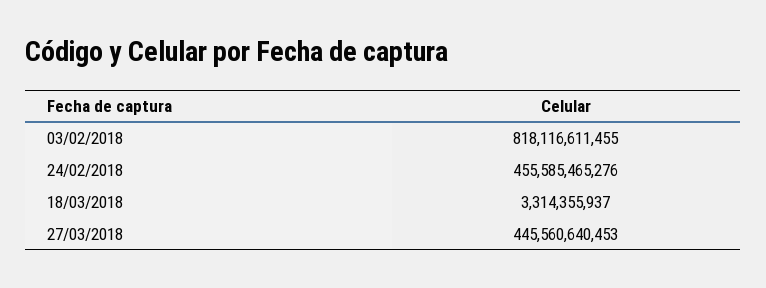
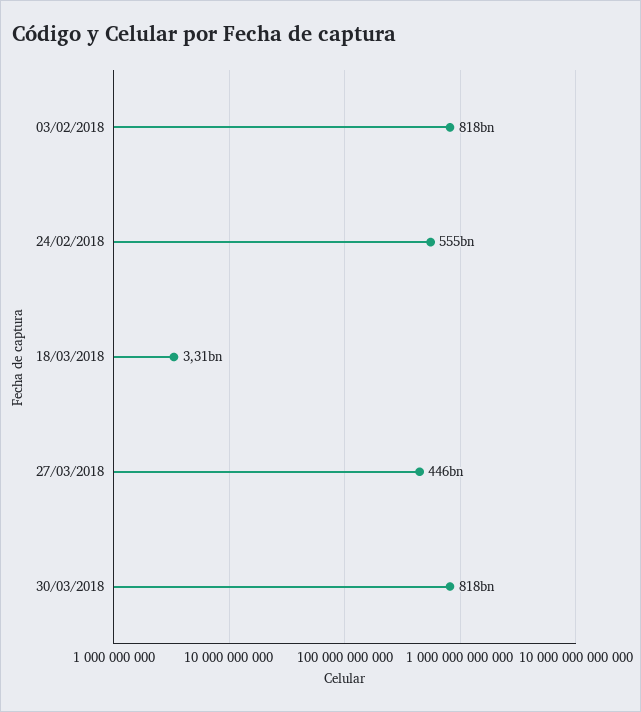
24/02/2018: 455585465276 -> 555000000000
30/03/2018: none -> 818000000000

